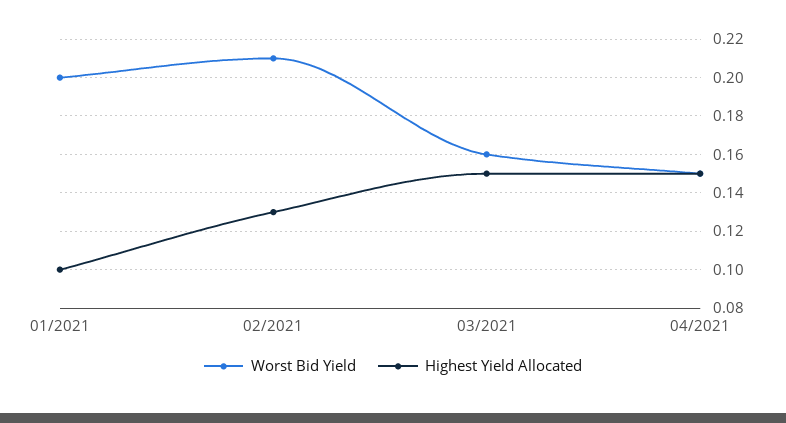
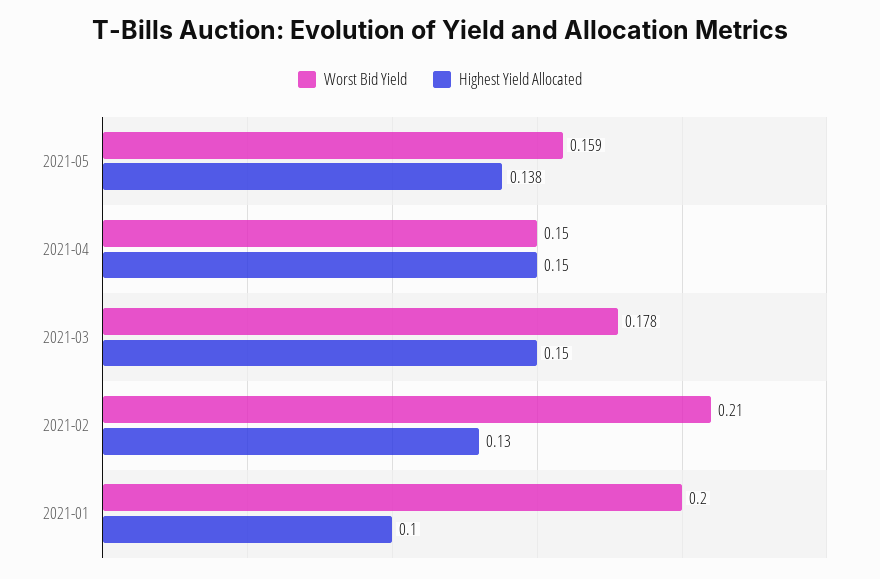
Worst Bid Yield, 03/2021: 0.16 -> 0.178
Worst Bid Yield, 2021-05: none -> 0.159
Highest Yield Allocated, 2021-05: none -> 0.138

